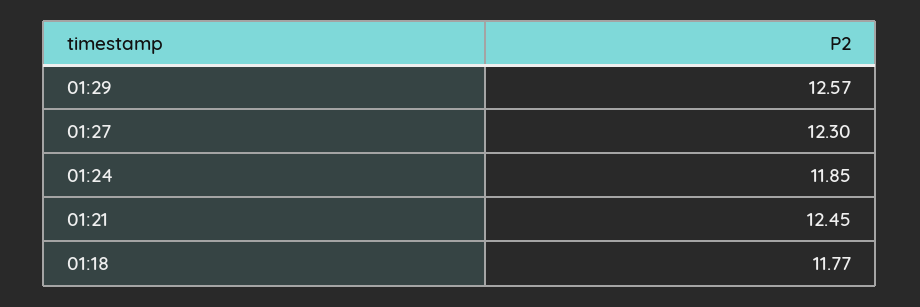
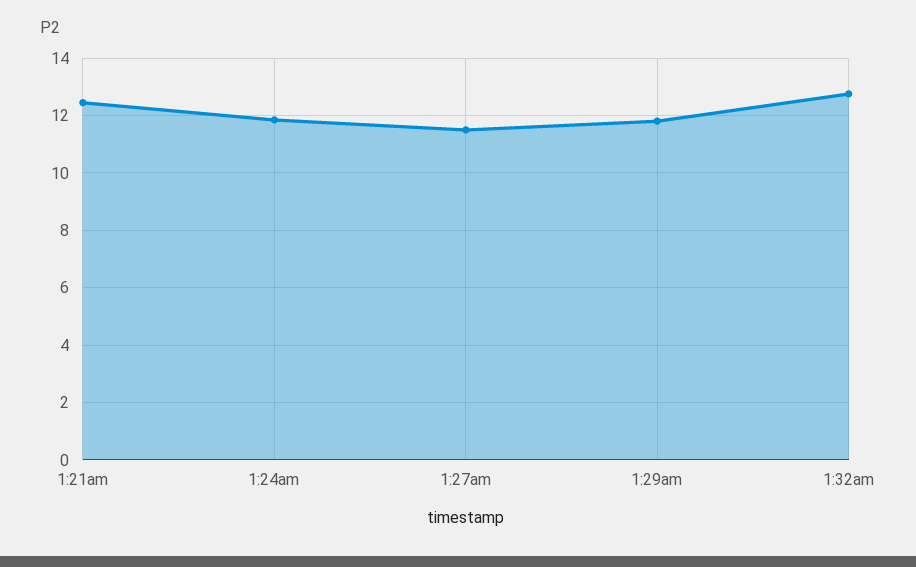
01:29: 12.57 -> 11.75
01:27: 12.3 -> 11.5
01:18: 11.77 -> none
1:32am: none -> 12.75

